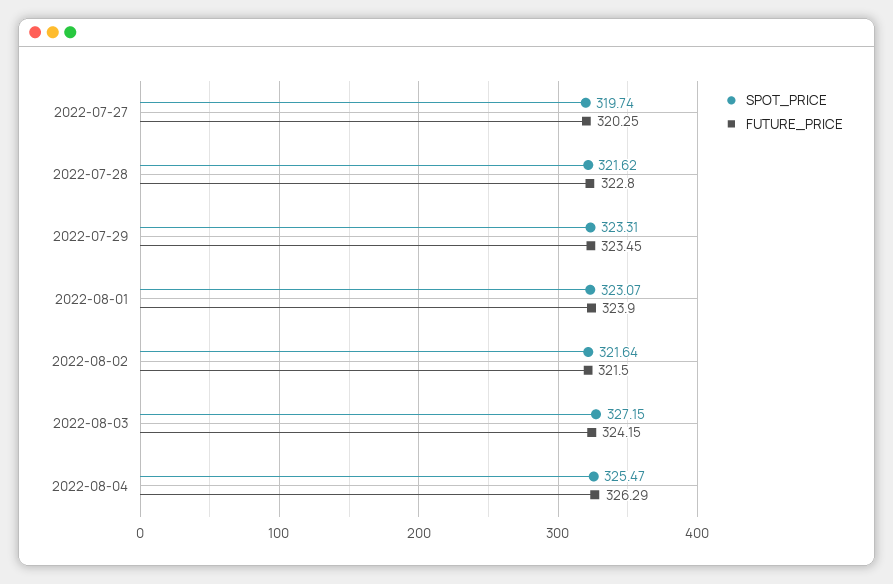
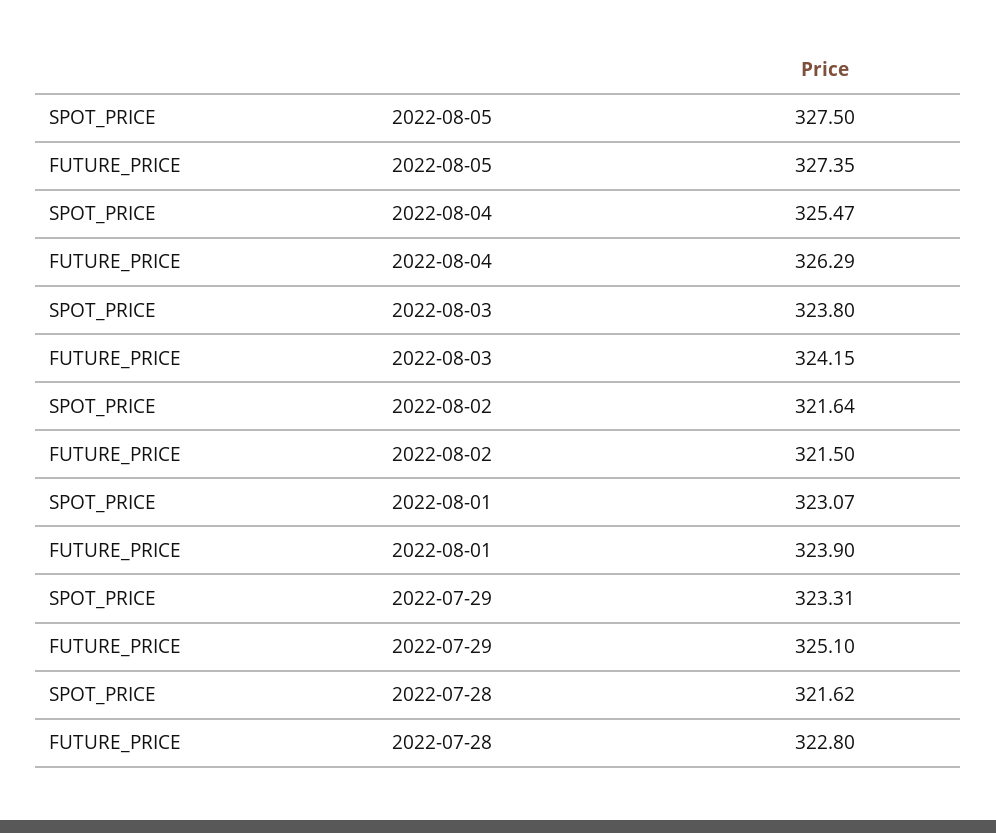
SPOT_PRICE, 2022-07-27: 319.74 -> none
FUTURE_PRICE, 2022-07-27: 320.25 -> none
FUTURE_PRICE, 2022-07-29: 323.45 -> 325.1
SPOT_PRICE, 2022-08-03: 327.15 -> 323.8
SPOT_PRICE, 2022-08-05: none -> 327.5
FUTURE_PRICE, 2022-08-05: none -> 327.35

